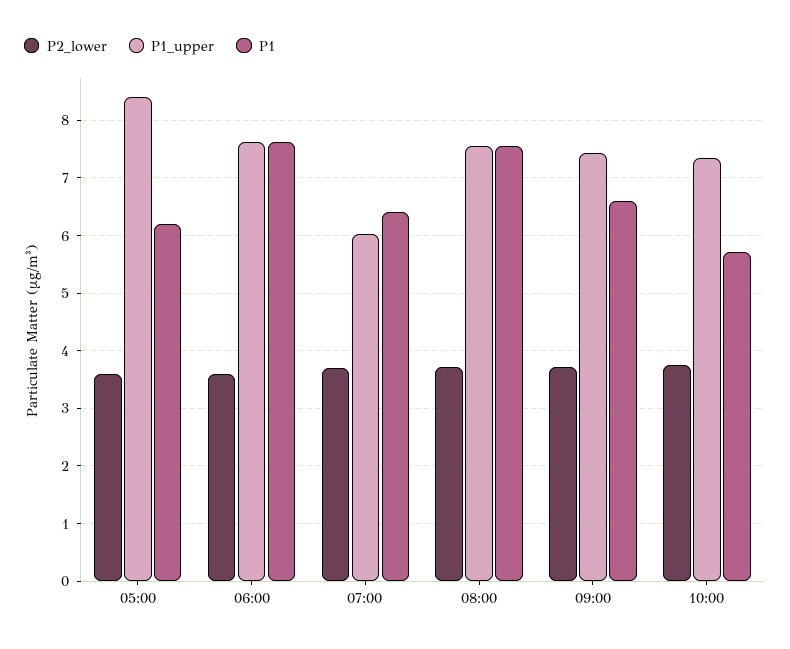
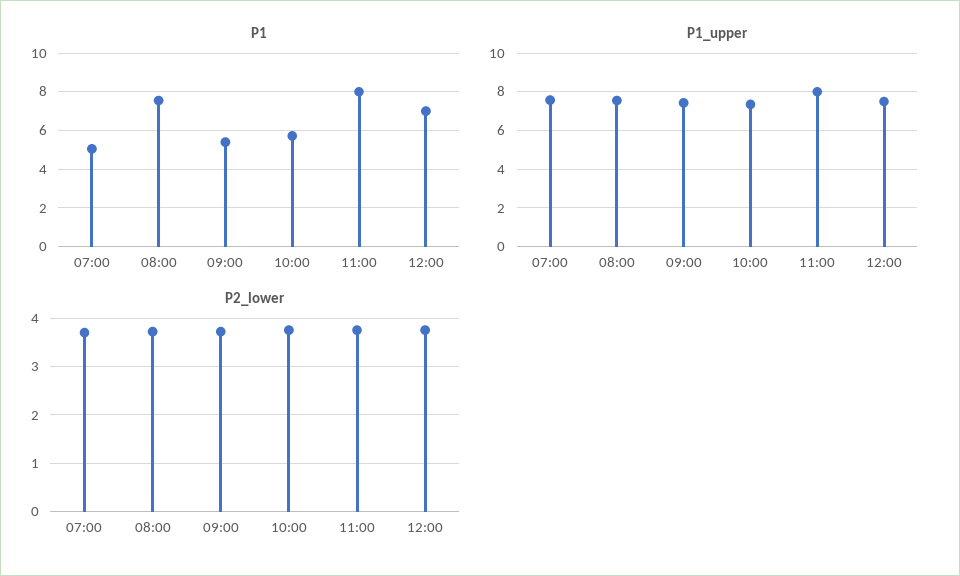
P2_lower, 05:00: 3.6 -> none
P1_upper, 05:00: 8.4 -> none
P1, 05:00: 6.2 -> none
P2_lower, 06:00: 3.6 -> none
P1_upper, 06:00: 7.6 -> none
P1, 06:00: 7.6 -> none
P1_upper, 07:00: 6 -> 7.5
P1, 07:00: 6.4 -> 5
P1, 09:00: 6.6 -> 5.5
P1, 11:00: none -> 8
P1, 12:00: none -> 7
P1_upper, 11:00: none -> 8
P1_upper, 12:00: none -> 7.5
P2_lower, 11:00: none -> 3.8
P2_lower, 12:00: none -> 3.8

